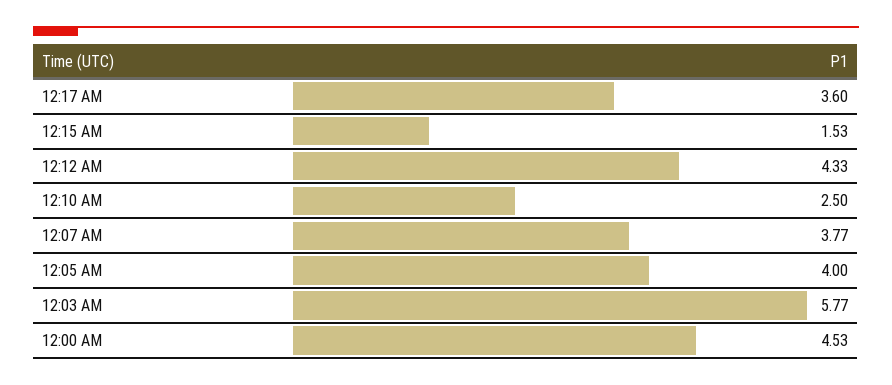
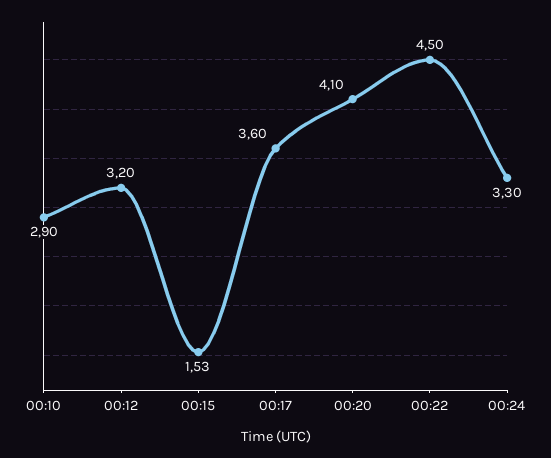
12:12 AM: 4.33 -> 3.2
12:10 AM: 2.5 -> 2.9
12:07 AM: 3.77 -> none
12:05 AM: 4 -> none
12:03 AM: 5.77 -> none
12:00 AM: 4.53 -> none
00:20: none -> 4.1
00:22: none -> 4.5
00:24: none -> 3.3

